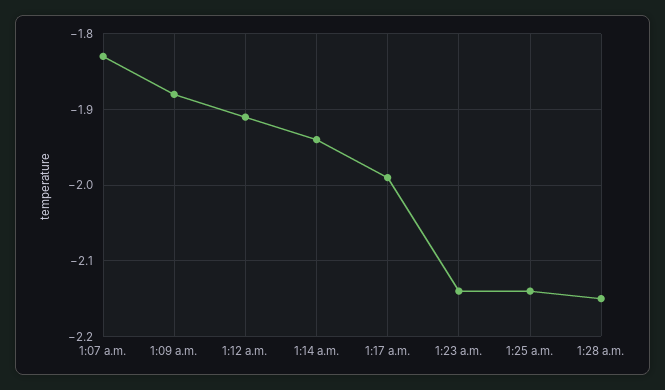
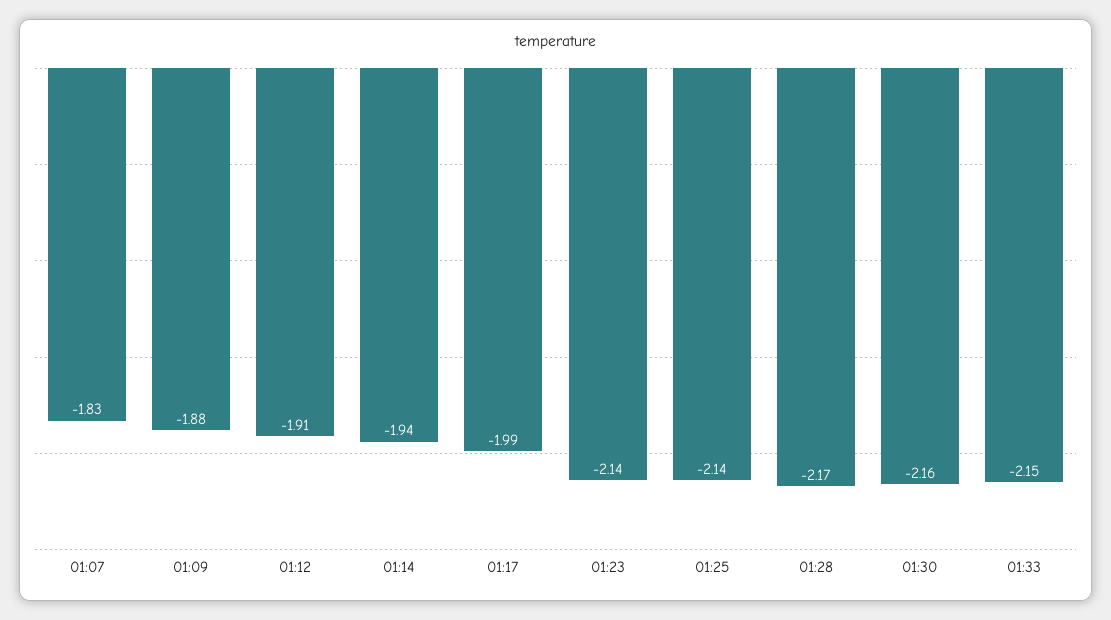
1:28 a.m.: -2.15 -> -2.17
01:30: none -> -2.16
01:33: none -> -2.15

